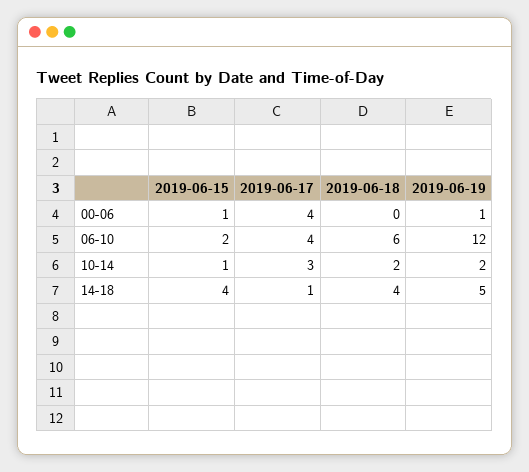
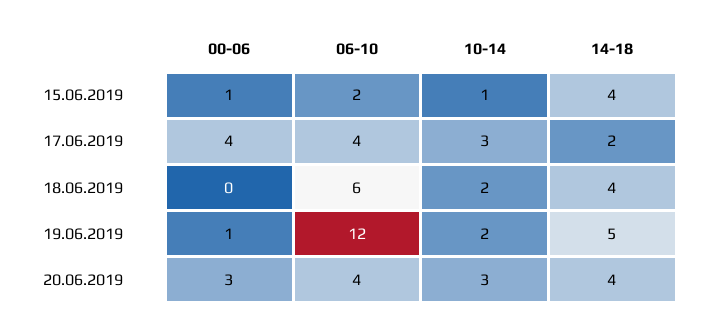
2019-06-17, 14-18: 1 -> 2
20.06.2019, 00-06: none -> 3
20.06.2019, 06-10: none -> 4
20.06.2019, 10-14: none -> 3
20.06.2019, 14-18: none -> 4

